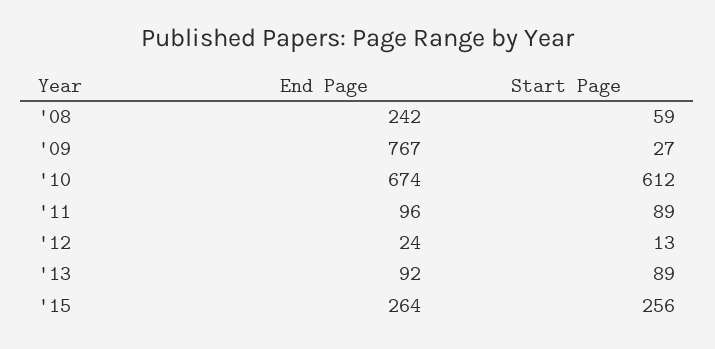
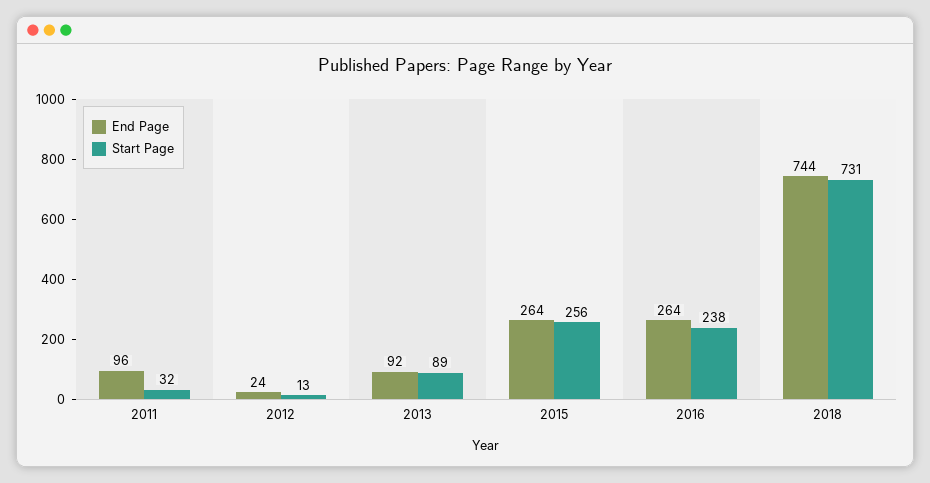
End Page, '08: 242 -> none
Start Page, '08: 59 -> none
End Page, '09: 767 -> none
Start Page, '09: 27 -> none
End Page, '10: 674 -> none
Start Page, '10: 612 -> none
Start Page, '11: 89 -> 32
End Page, 2016: none -> 264
Start Page, 2016: none -> 238
End Page, 2018: none -> 744
Start Page, 2018: none -> 731

